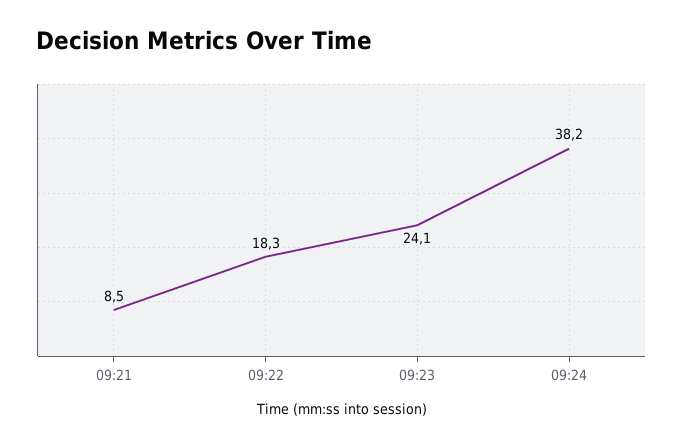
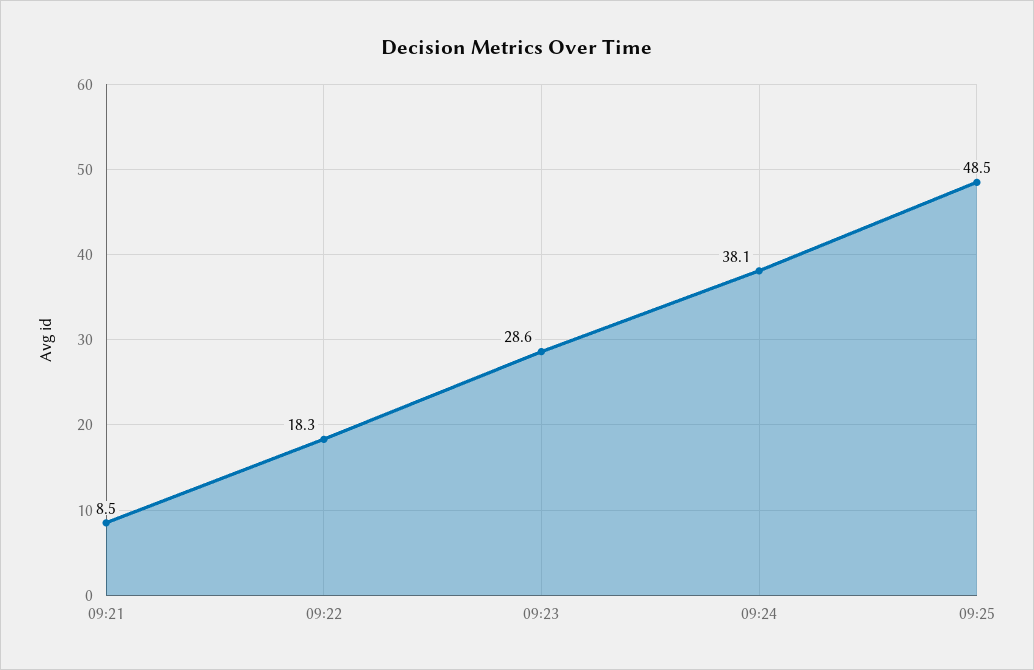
09:23: 24.1 -> 28.6
09:24: 38.2 -> 38.1
09:25: none -> 48.5

